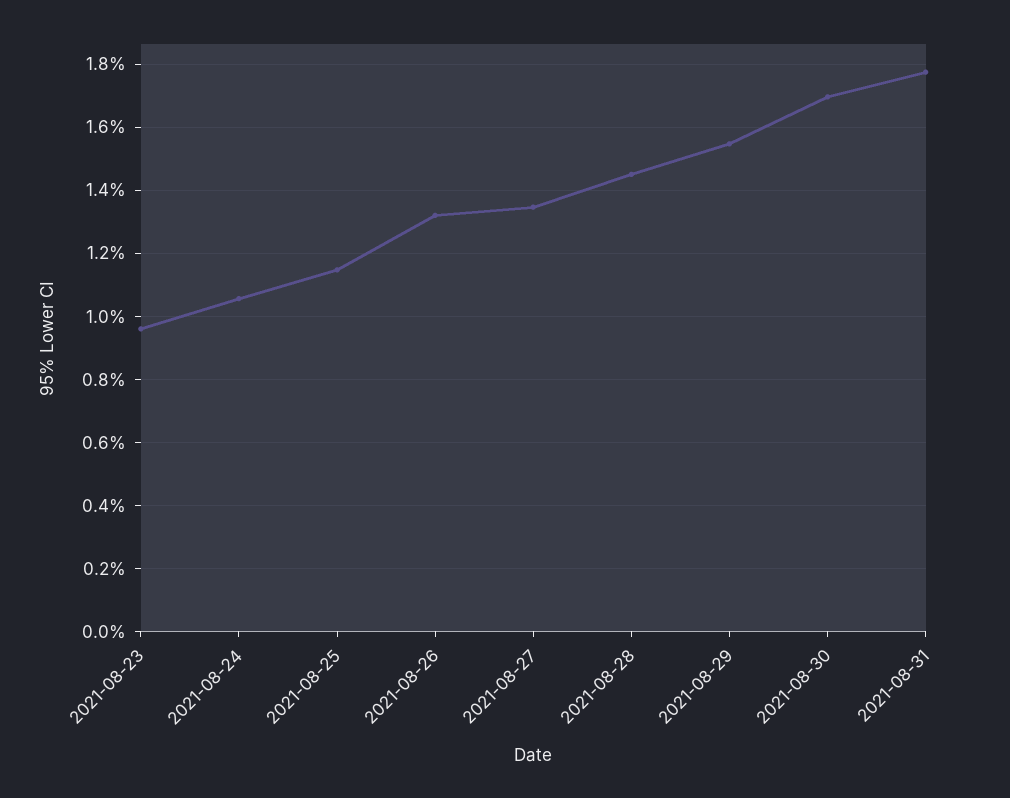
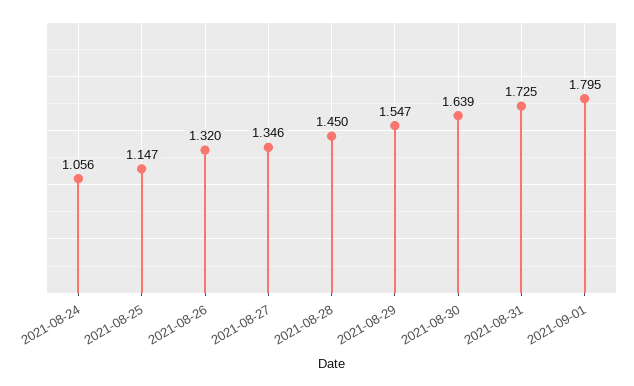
2021-08-23: 0.96 -> none
2021-08-30: 1.7 -> 1.639
2021-08-31: 1.78 -> 1.725
2021-09-01: none -> 1.795

